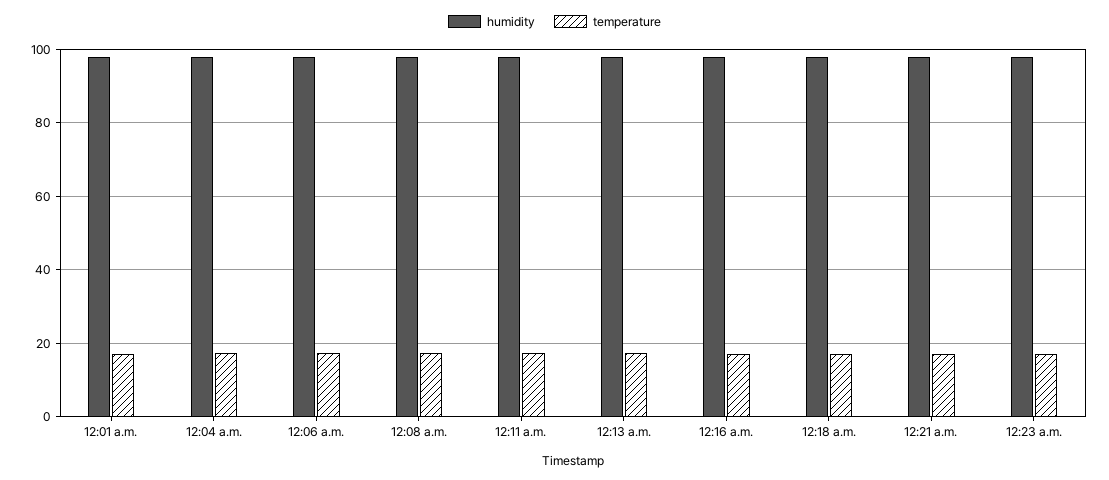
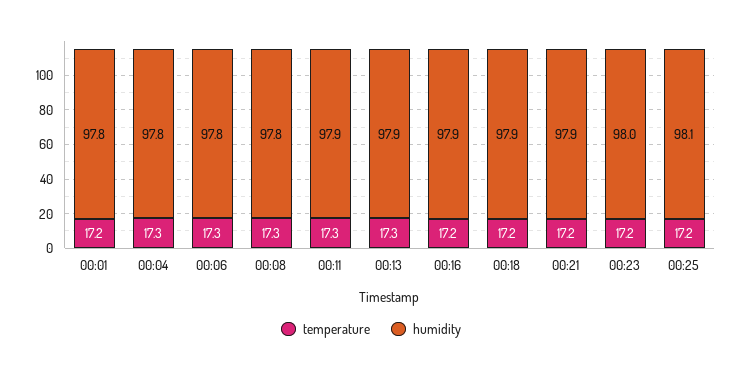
temperature, 00:25: none -> 17.2
humidity, 00:25: none -> 98.1

